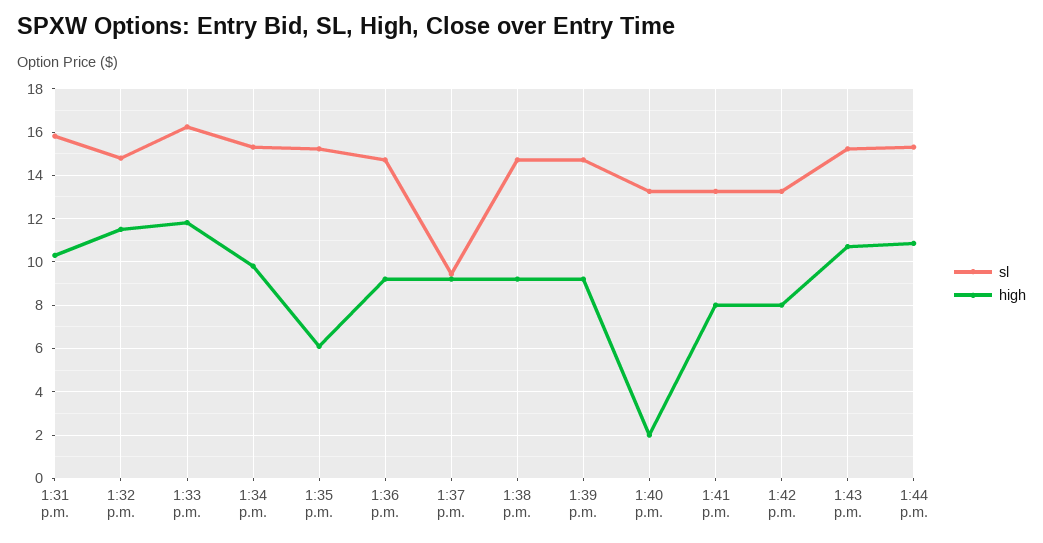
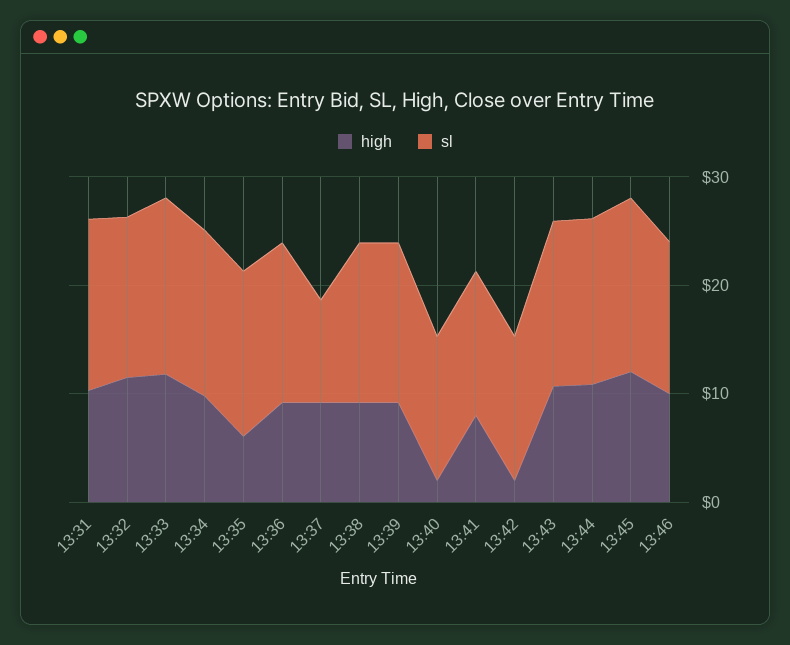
high, 1:42 p.m.: 8 -> 2
high, 13:45: none -> 12
sl, 13:45: none -> 16
high, 13:46: none -> 10
sl, 13:46: none -> 14

